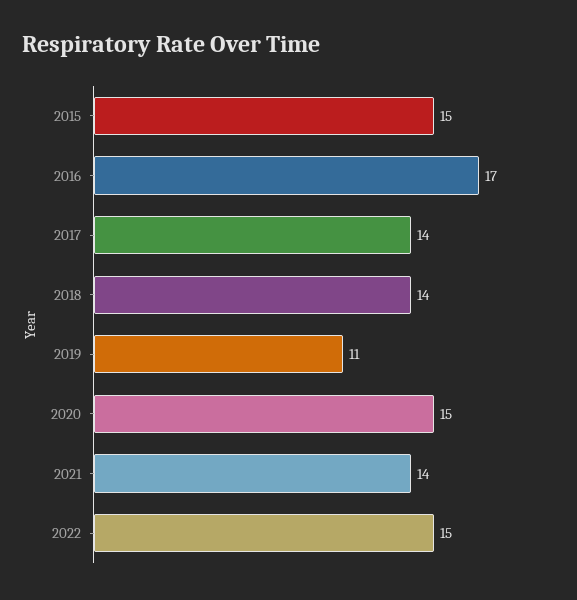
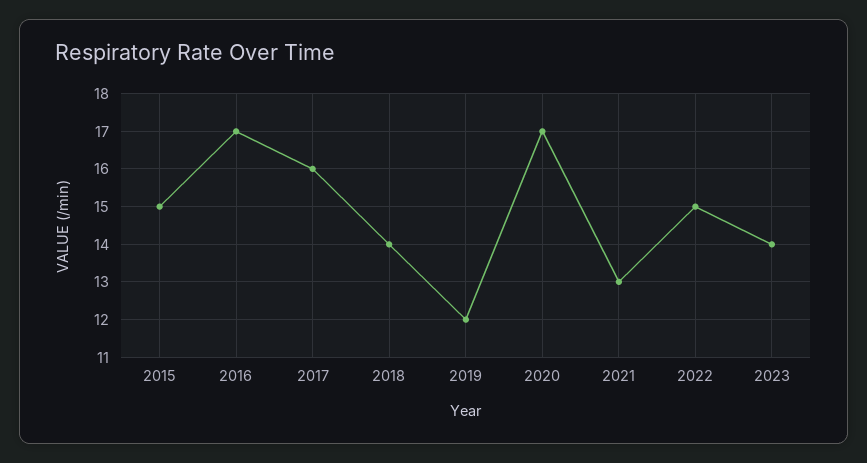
2017: 14 -> 16
2019: 11 -> 12
2020: 15 -> 17
2021: 14 -> 13
2023: none -> 14

